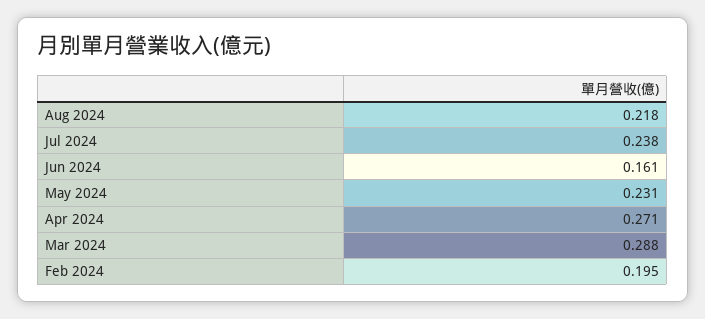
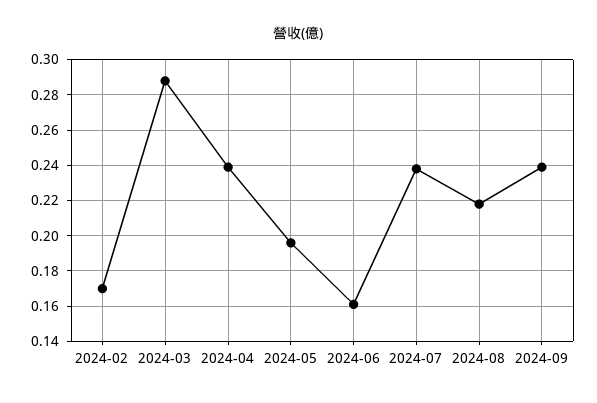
May 2024: 0.231 -> 0.195
Apr 2024: 0.271 -> 0.24
Feb 2024: 0.195 -> 0.17
2024-09: none -> 0.24

